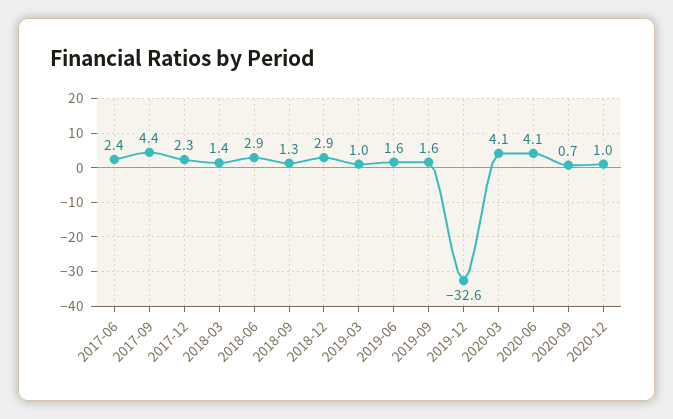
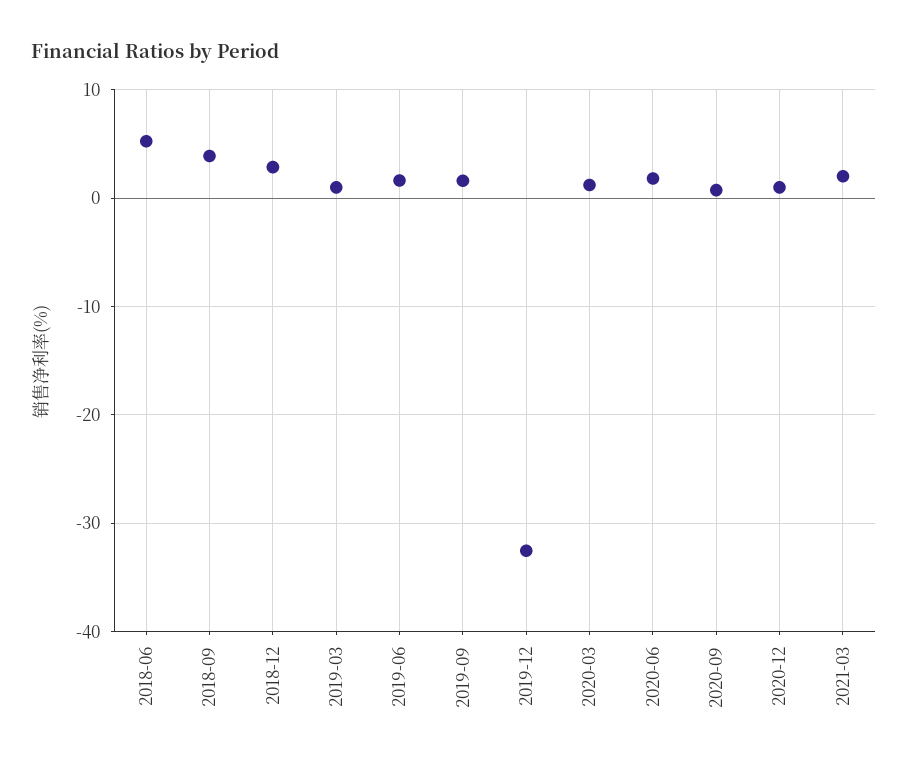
2017-06: 2.4 -> none
2017-09: 4.4 -> none
2017-12: 2.3 -> none
2018-03: 1.4 -> none
2018-06: 2.9 -> 5
2018-09: 1.3 -> 4
2020-03: 4.1 -> 1
2020-06: 4.1 -> 2
2021-03: none -> 2

